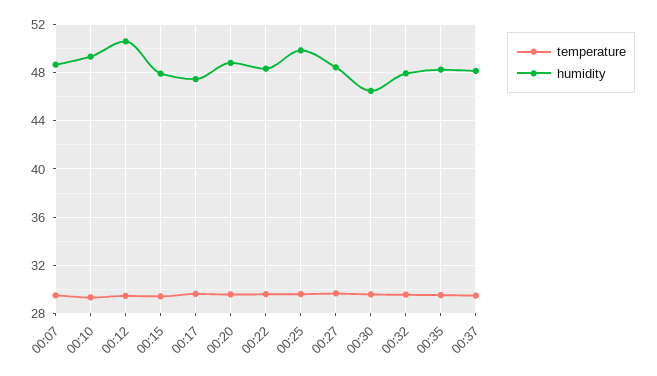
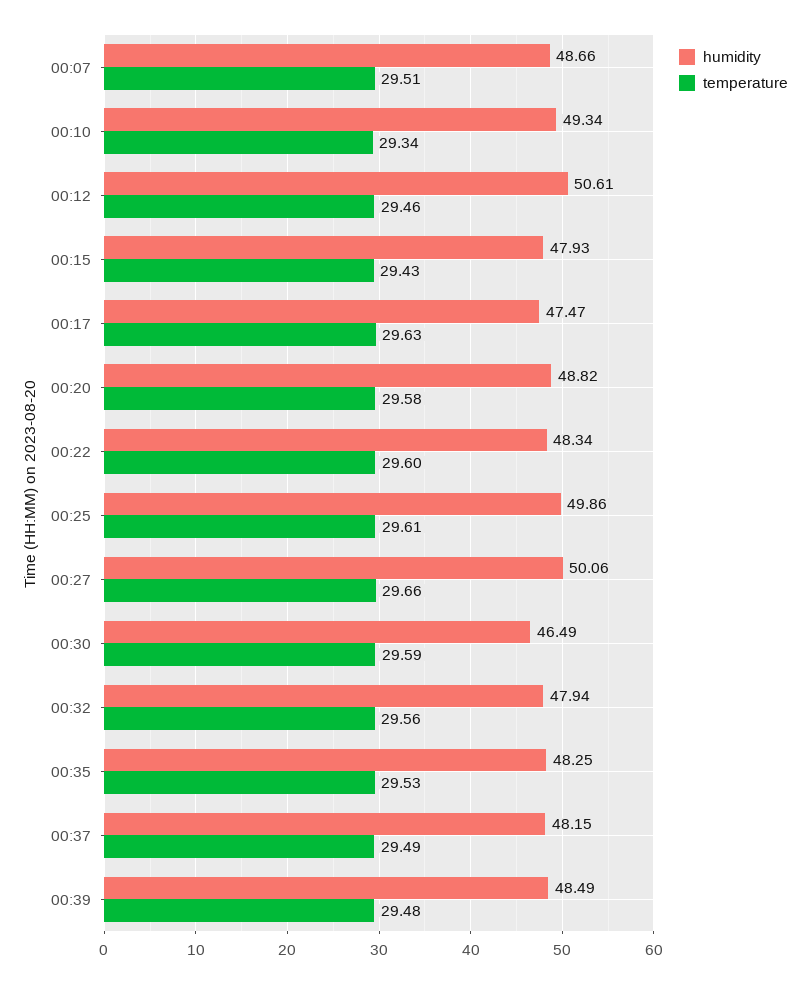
humidity, 00:27: 48.5 -> 50.06
humidity, 00:39: none -> 48.49
temperature, 00:39: none -> 29.48

